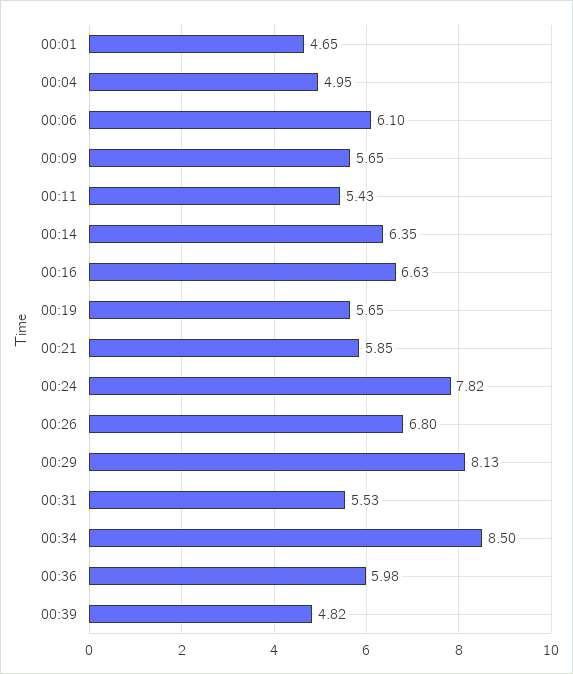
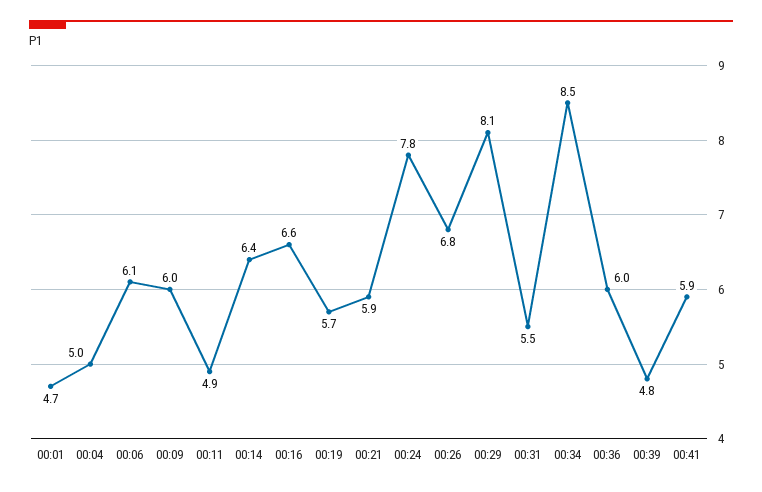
00:09: 5.65 -> 6
00:11: 5.43 -> 4.9
00:41: none -> 5.9

